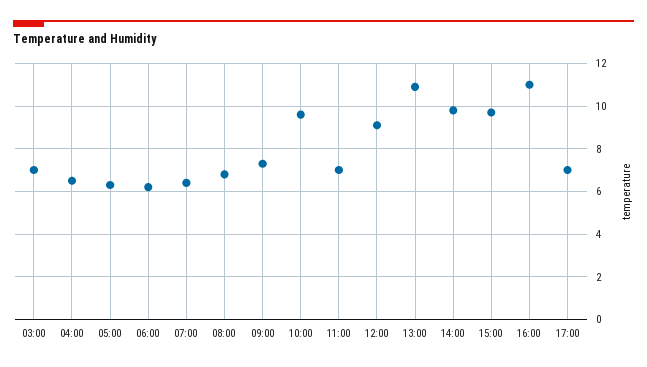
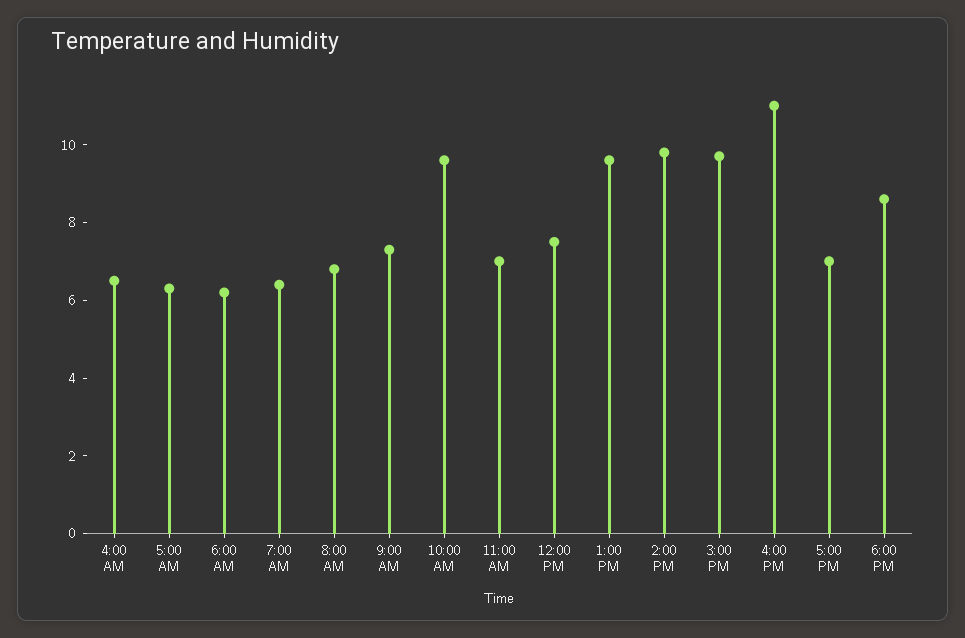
03:00: 7 -> none
12:00: 9 -> 7.5
13:00: 11 -> 9.5
6:00 PM: none -> 8.5

